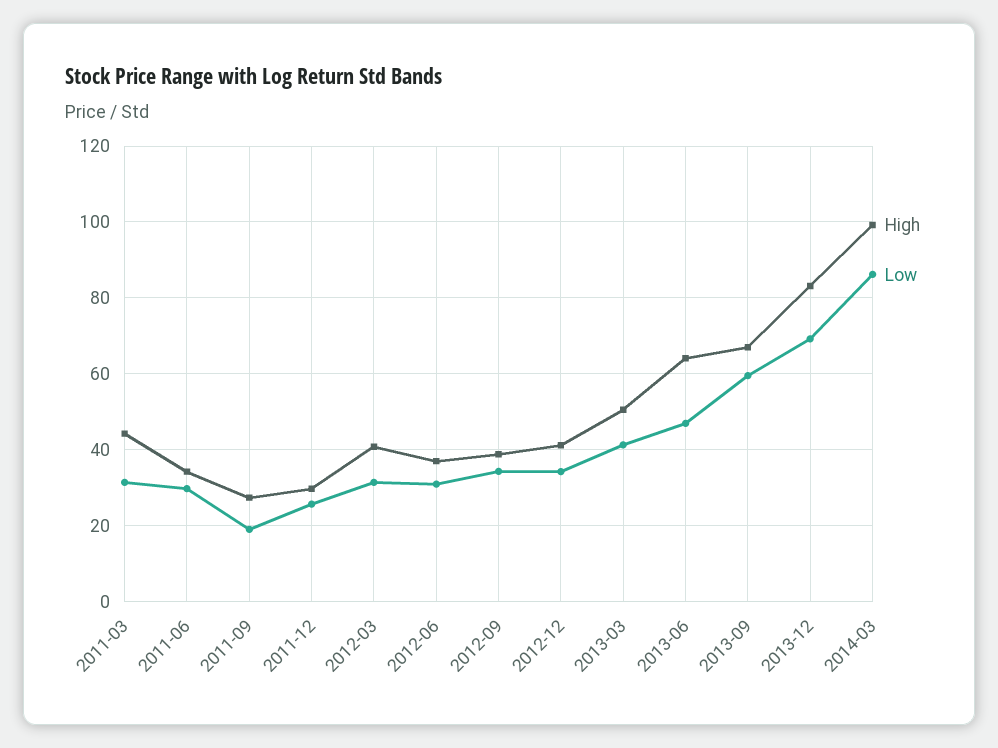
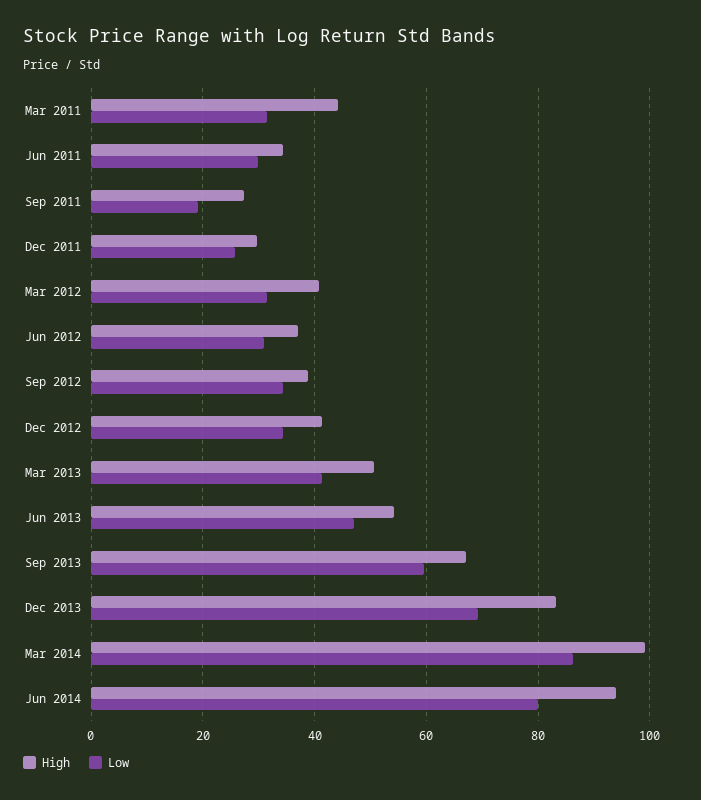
High, 2013-06: 64 -> 54
High, Jun 2014: none -> 94
Low, Jun 2014: none -> 80

